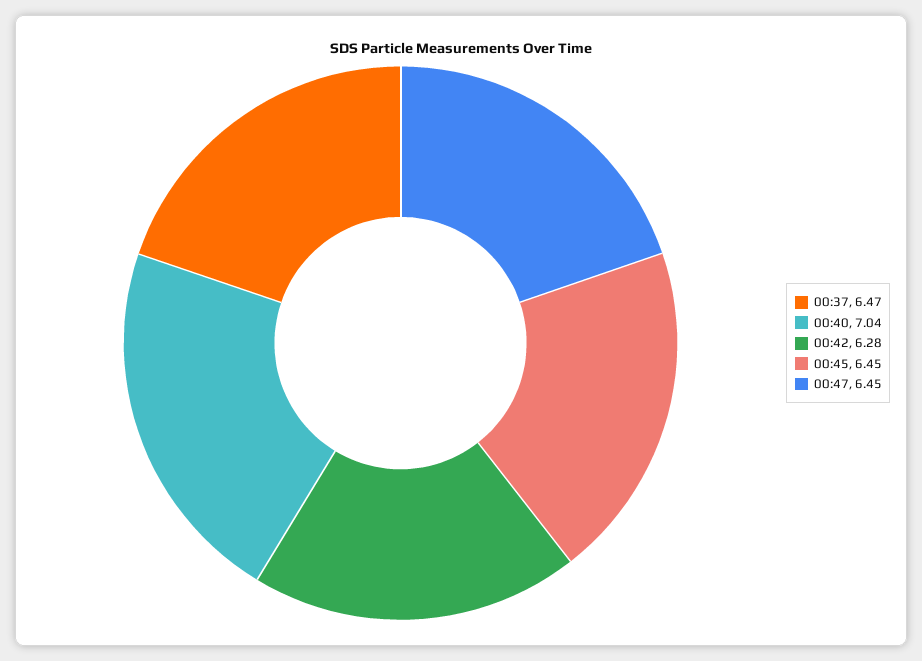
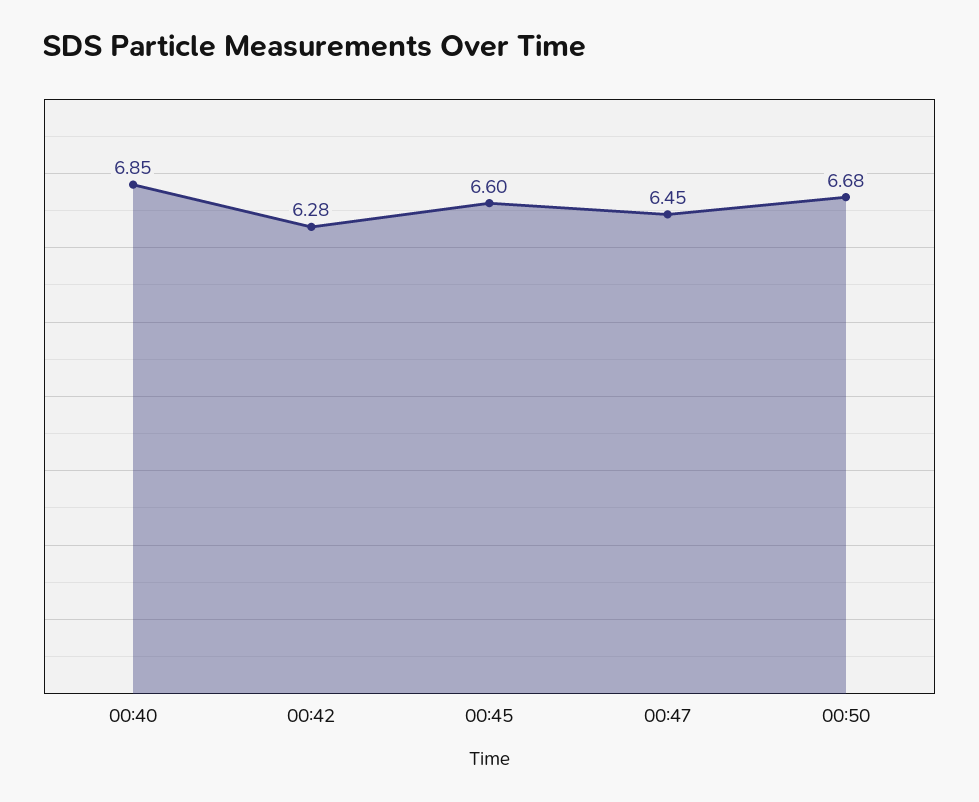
00:37: 6.47 -> none
00:40: 7.04 -> 6.85
00:45: 6.45 -> 6.6
00:50: none -> 6.68

